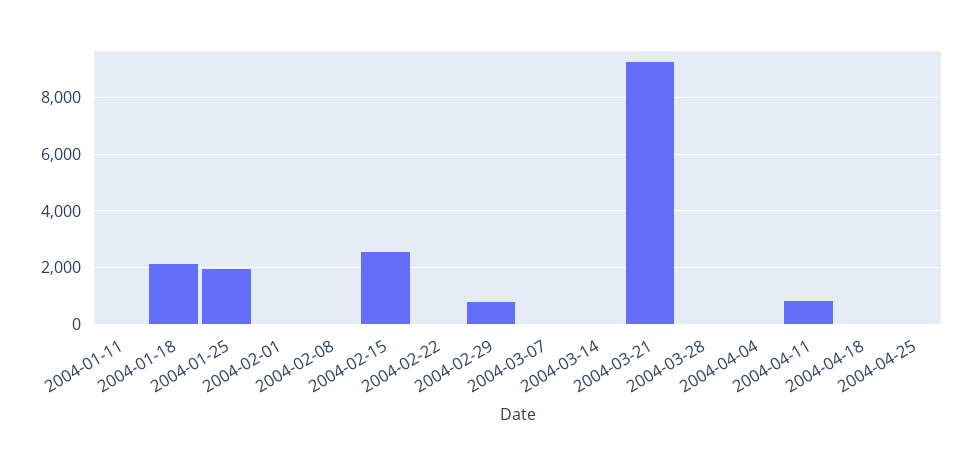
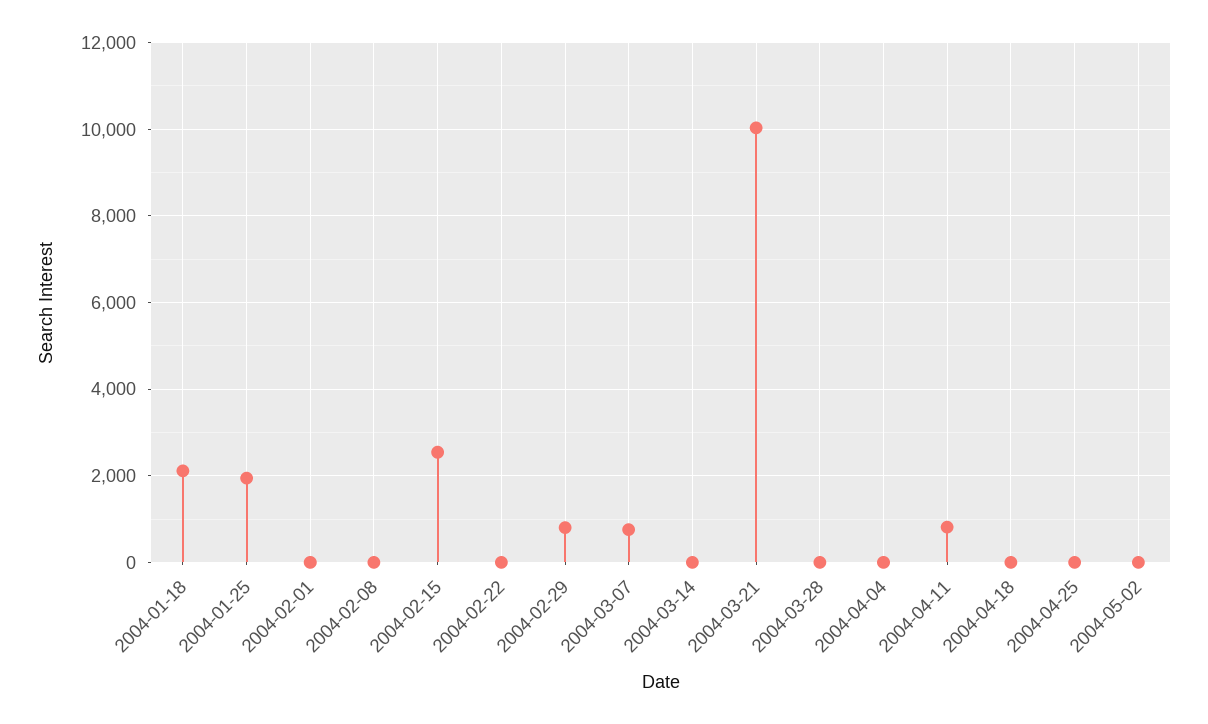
2004-01-11: 0 -> none
2004-03-07: 0 -> 800
2004-03-21: 9250 -> 10000
2004-05-02: none -> 0

